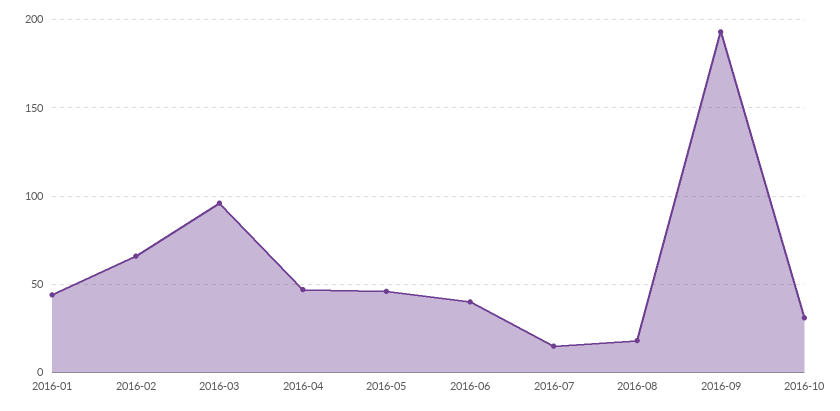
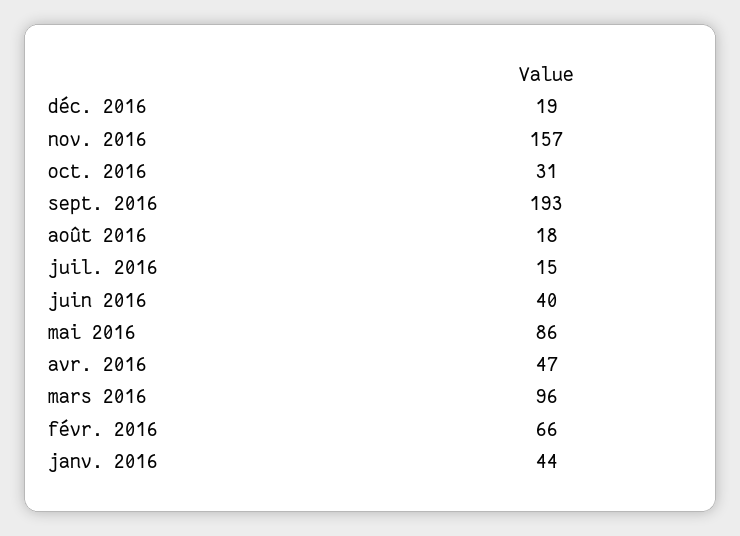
2016-05: 45 -> 86
déc. 2016: none -> 19
nov. 2016: none -> 157

